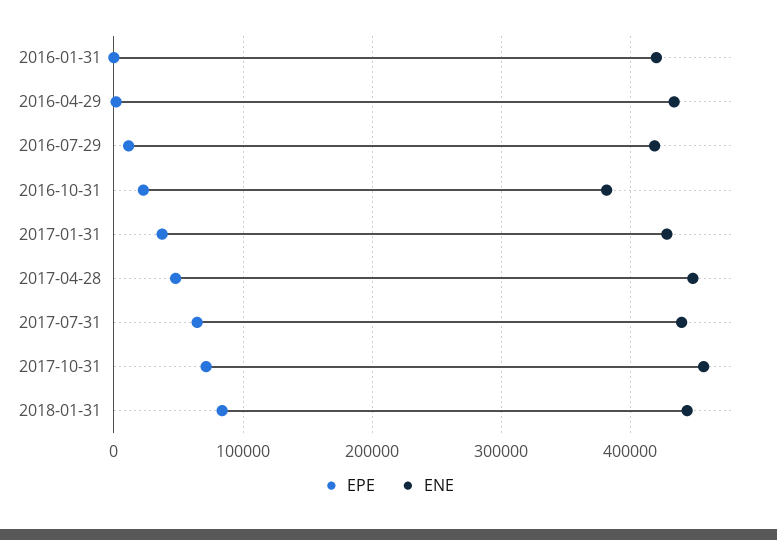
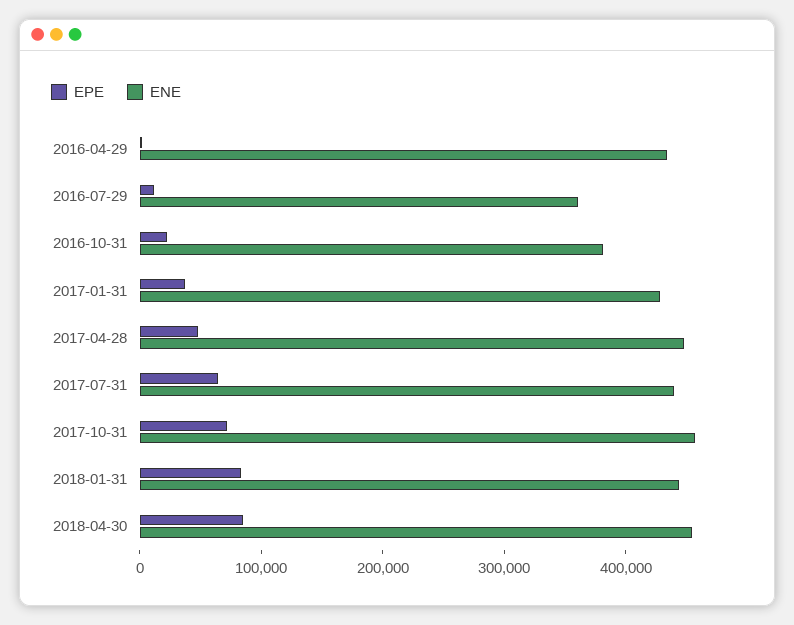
EPE, 2016-01-31: 0 -> none
ENE, 2016-01-31: 420000 -> none
ENE, 2016-07-29: 420000 -> 360000
EPE, 2018-04-30: none -> 80000
ENE, 2018-04-30: none -> 460000

